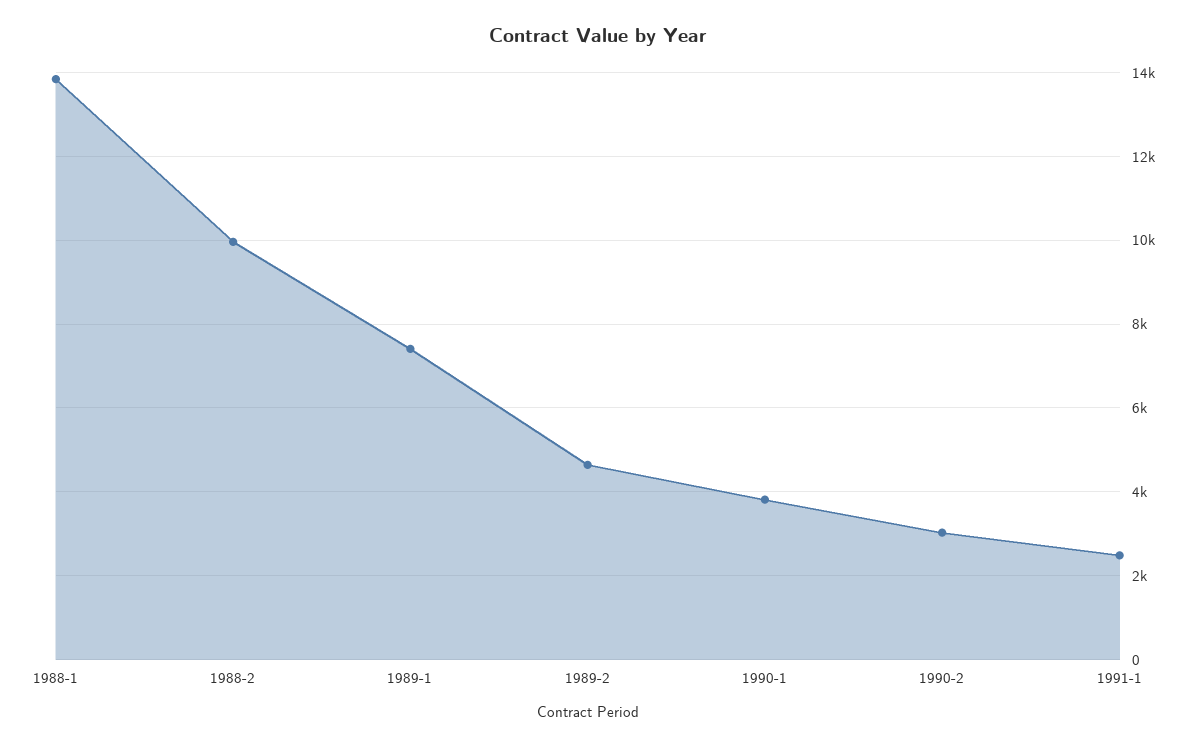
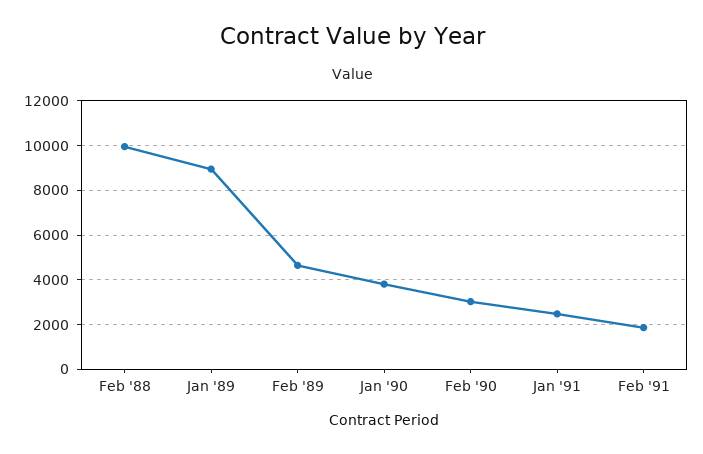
1988-1: 13800 -> none
1989-1: 7400 -> 9000
Feb '91: none -> 2000

